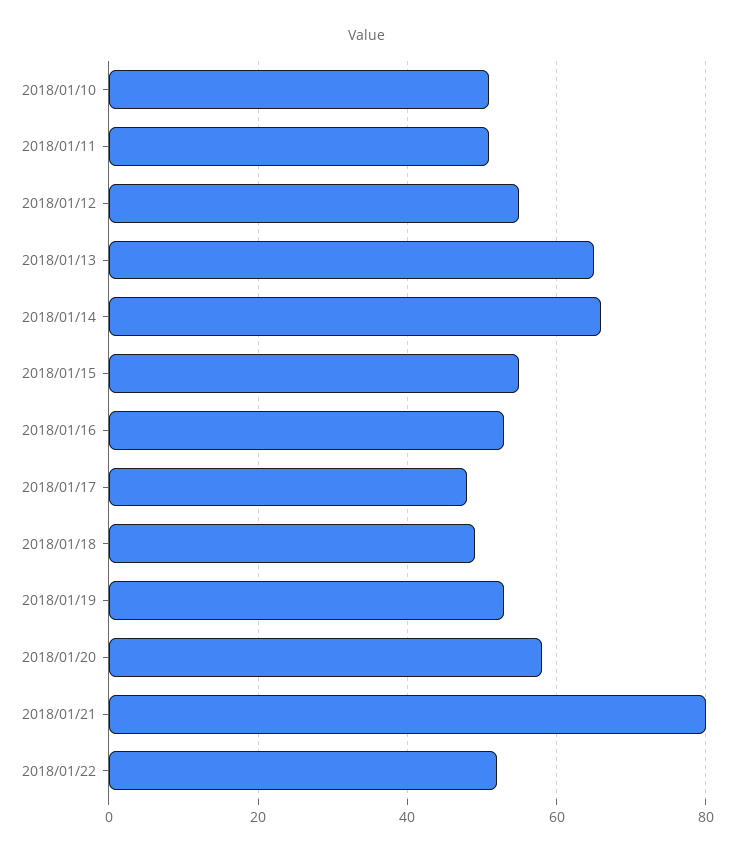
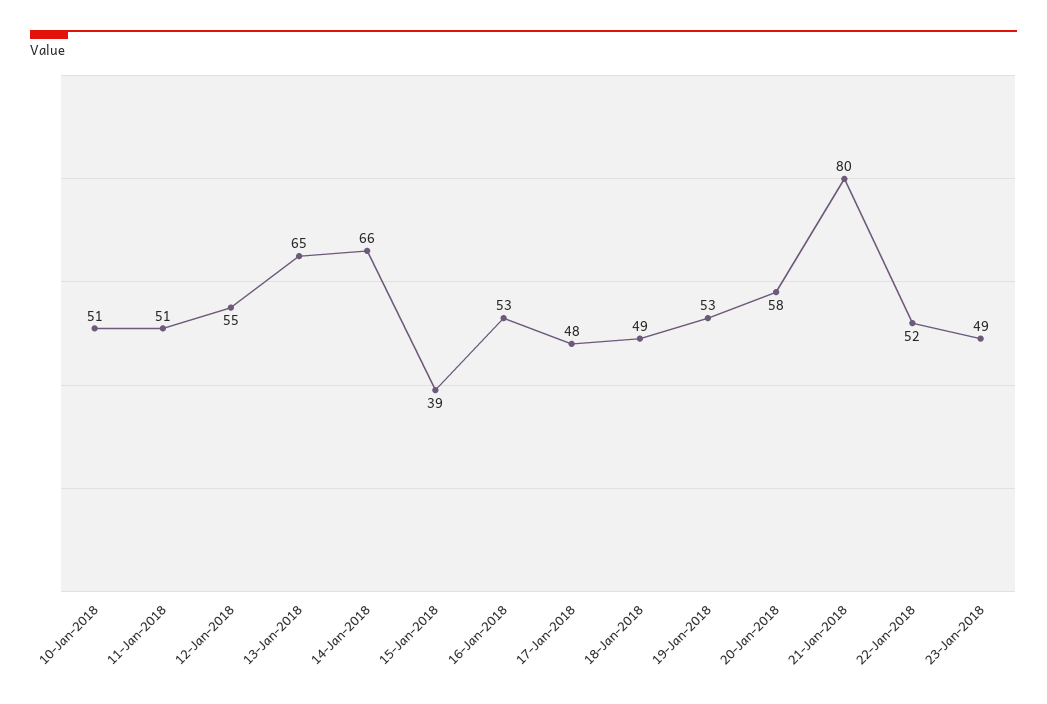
2018/01/15: 55 -> 39
23-Jan-2018: none -> 49

